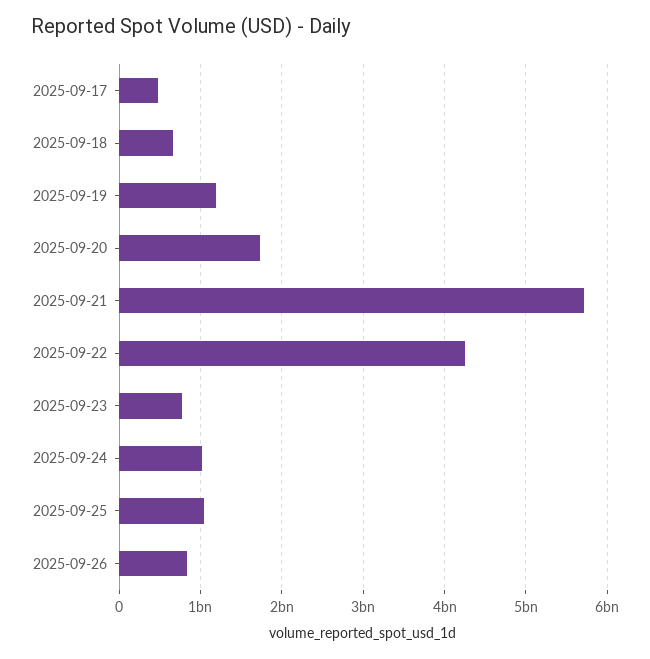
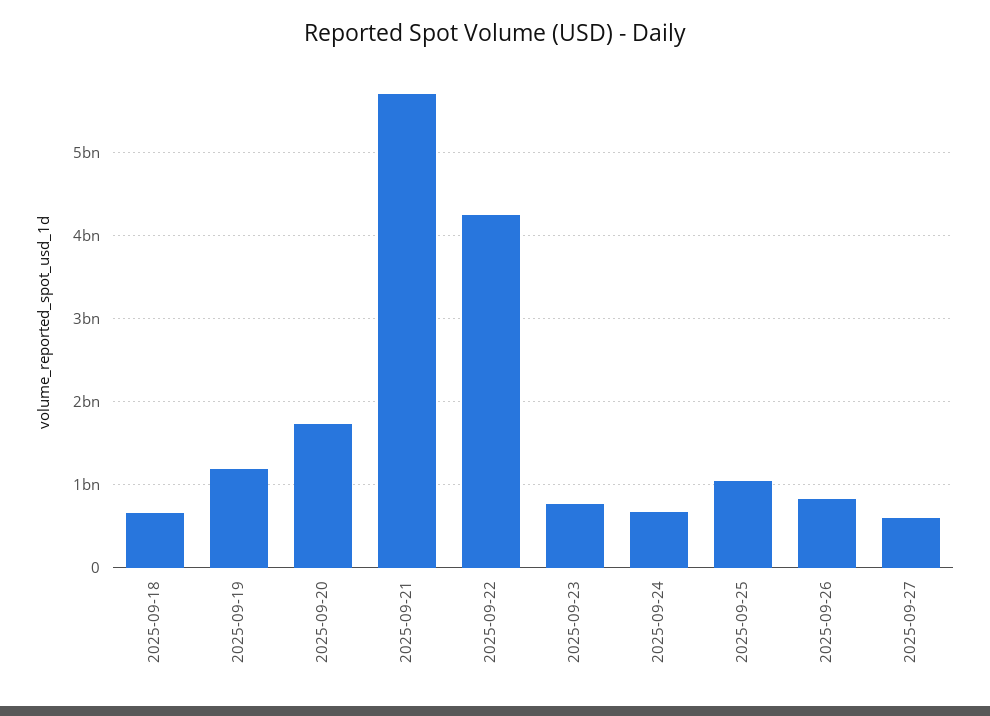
2025-09-17: 500000000 -> none
2025-09-24: 1000000000 -> 700000000
2025-09-27: none -> 600000000

